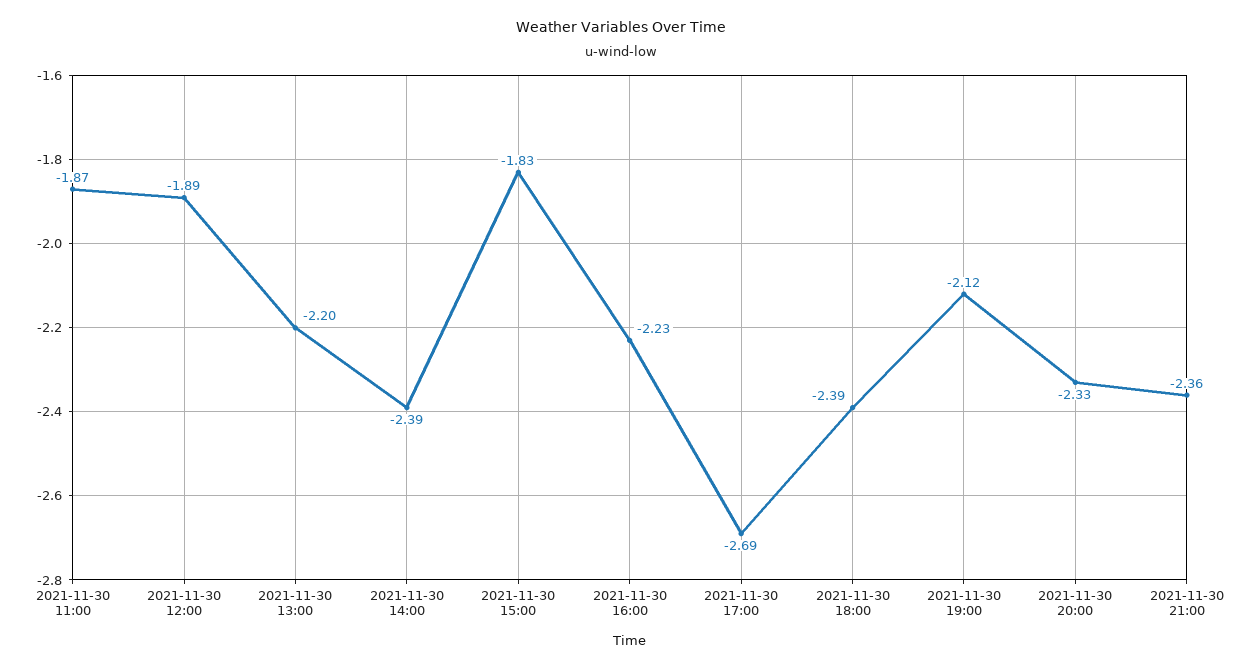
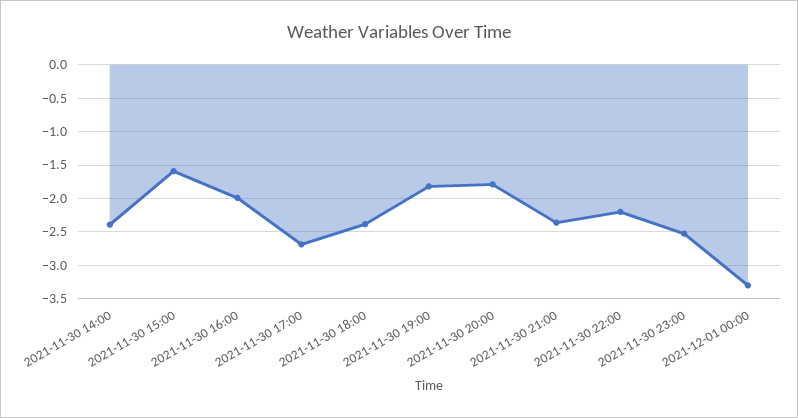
2021-11-30 11:00: -1.87 -> none
2021-11-30 12:00: -1.89 -> none
2021-11-30 13:00: -2.2 -> none
2021-11-30 15:00: -1.83 -> -1.6
2021-11-30 16:00: -2.23 -> -2
2021-11-30 19:00: -2.12 -> -1.8
2021-11-30 20:00: -2.33 -> -1.8
2021-11-30 22:00: none -> -2.2
2021-11-30 23:00: none -> -2.5
2021-12-01 00:00: none -> -3.3

